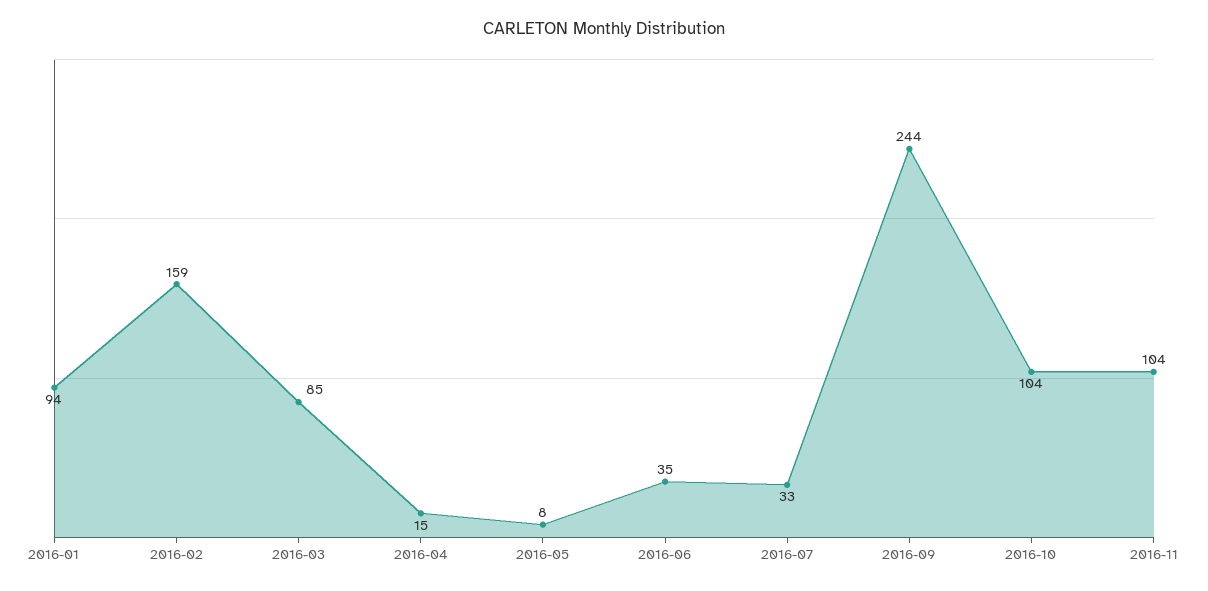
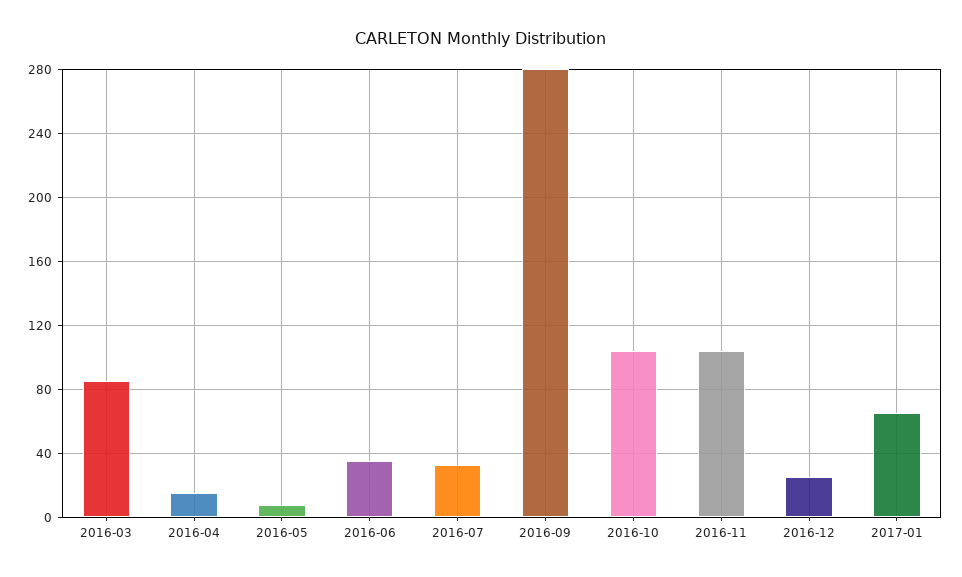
2016-01: 94 -> none
2016-02: 159 -> none
2016-09: 244 -> 280
2016-12: none -> 25
2017-01: none -> 65

